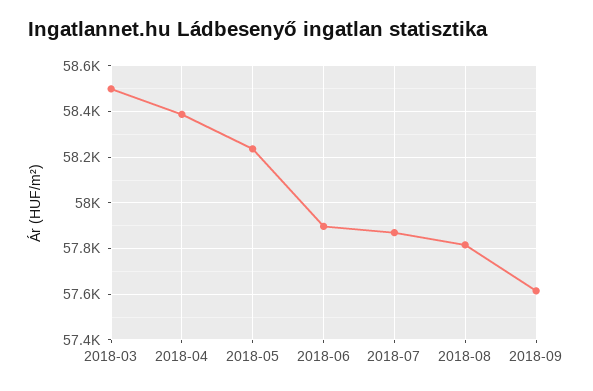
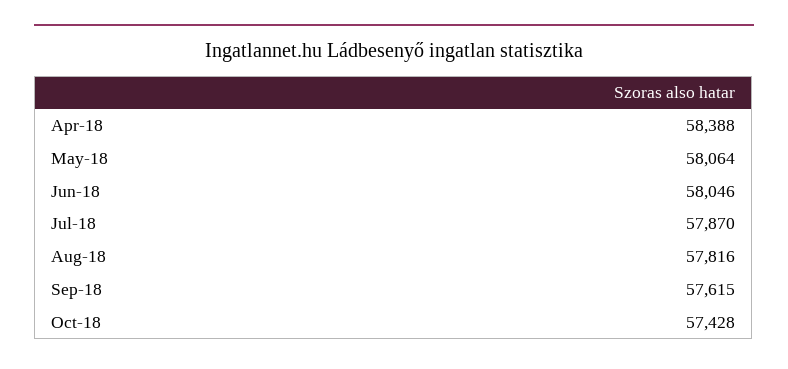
2018-03: 58500 -> none
2018-05: 58250 -> 58064
2018-06: 57900 -> 58046
Oct-18: none -> 57428

